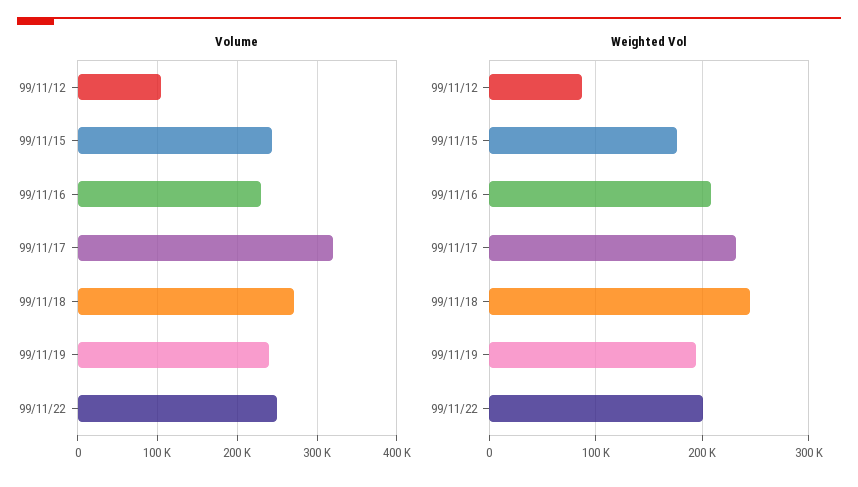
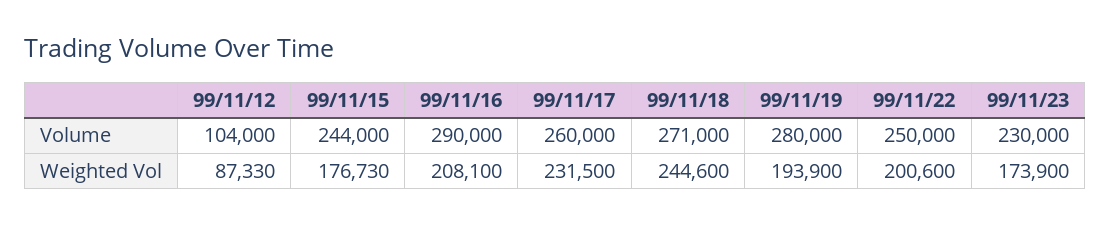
Volume, 99/11/16: 230000 -> 290000
Volume, 99/11/17: 320000 -> 260000
Volume, 99/11/19: 240000 -> 280000
Volume, 99/11/23: none -> 230000
Weighted Vol, 99/11/23: none -> 173900

